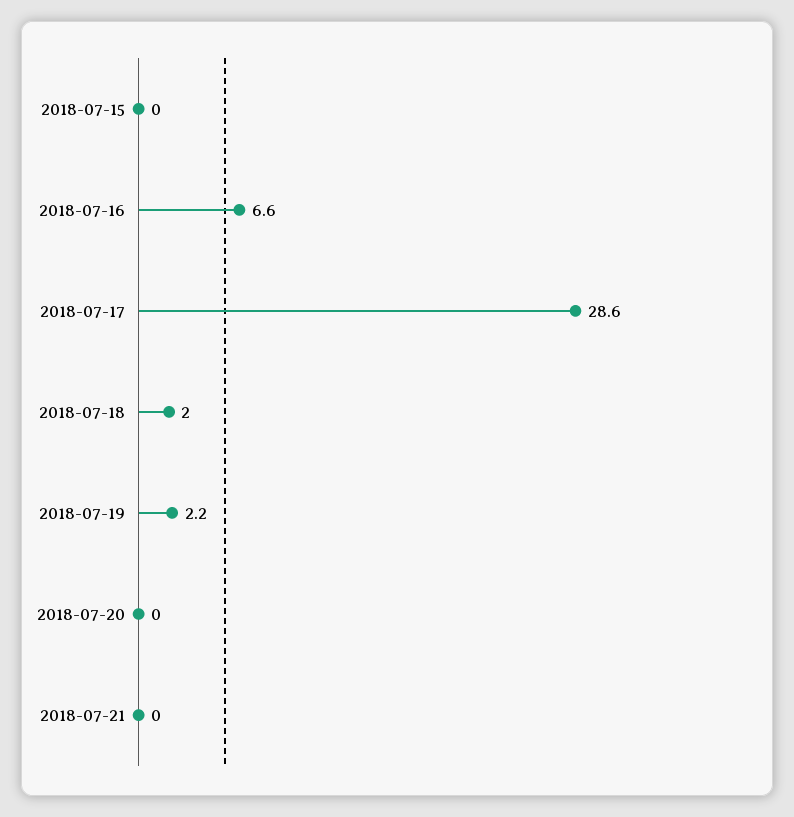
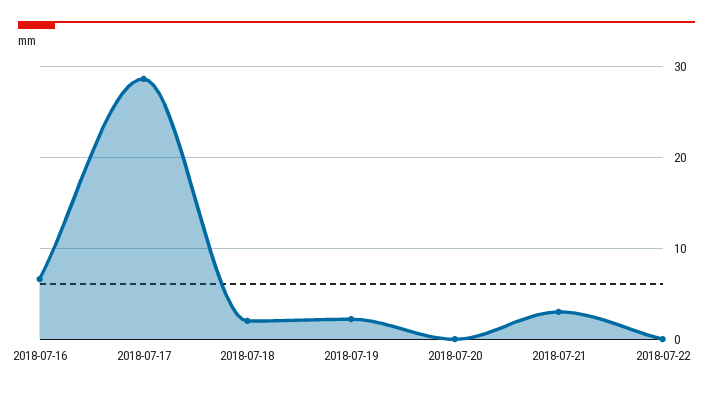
2018-07-15: 0 -> none
2018-07-21: 0 -> 3
2018-07-22: none -> 0

